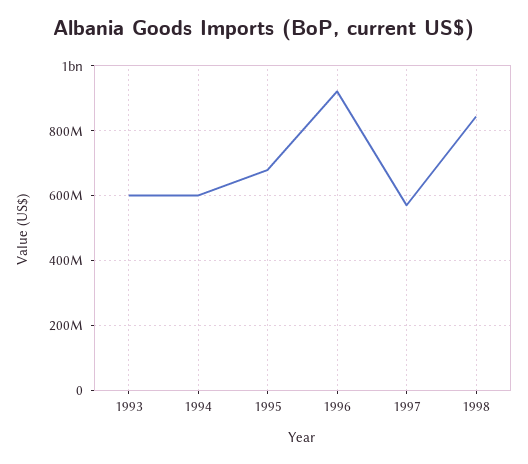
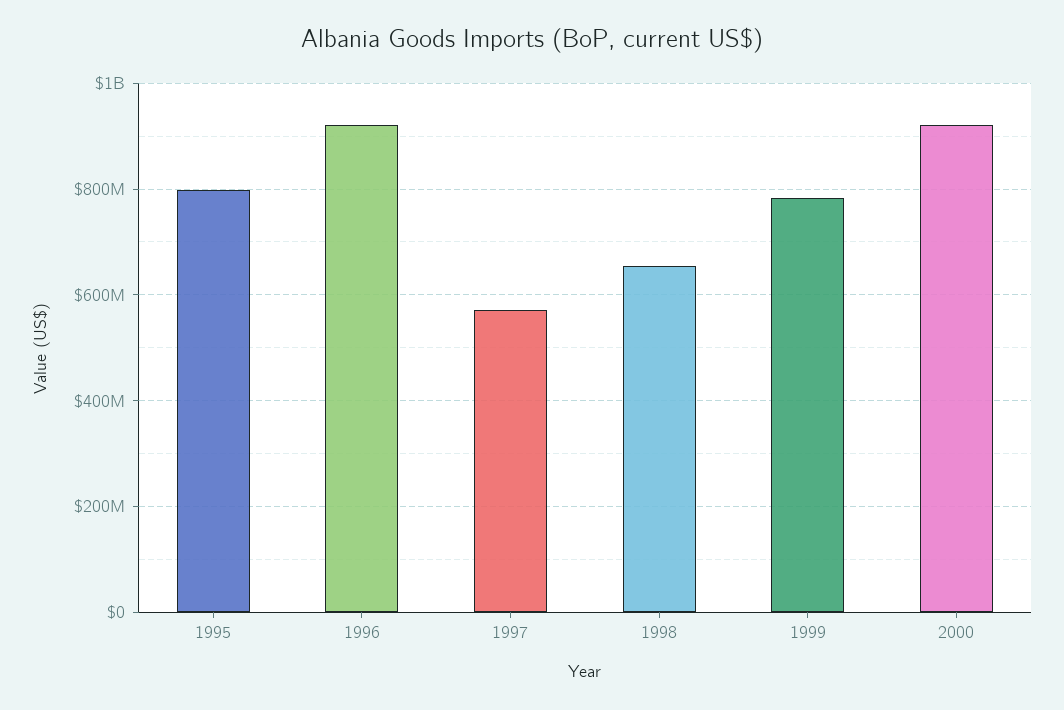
1993: 600000000 -> none
1994: 600000000 -> none
1995: 680000000 -> 800000000
1998: 840000000 -> 660000000
1999: none -> 780000000
2000: none -> 920000000

